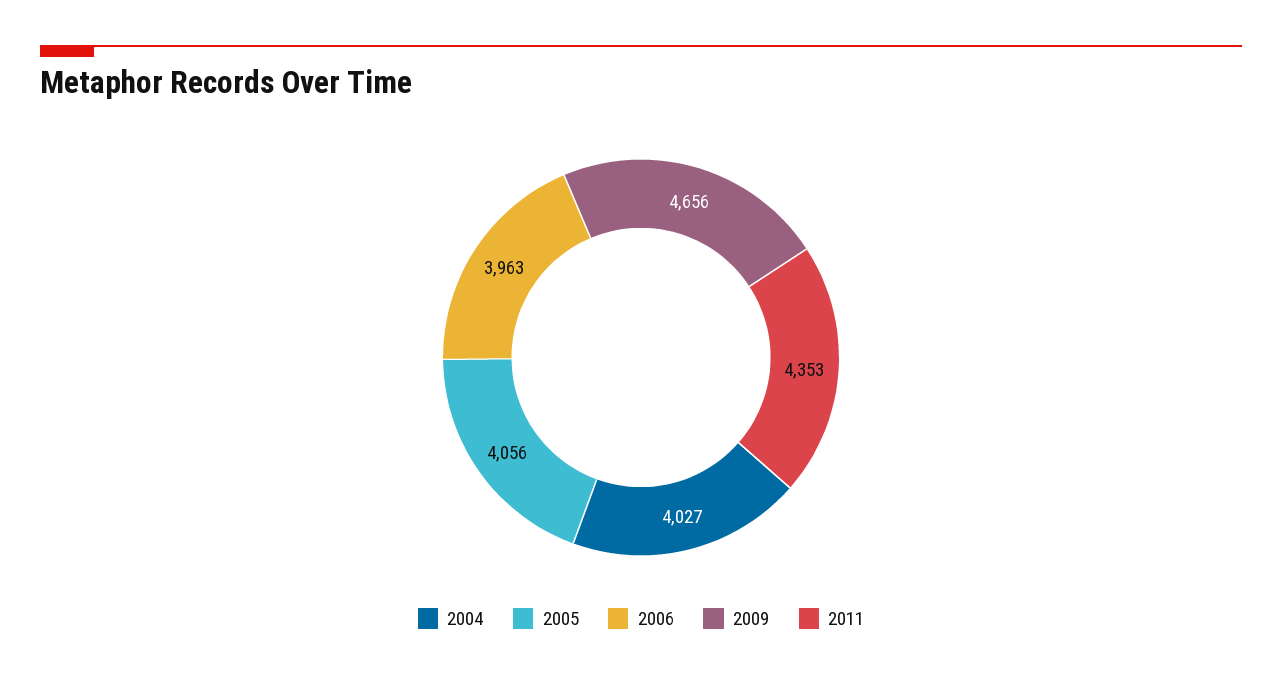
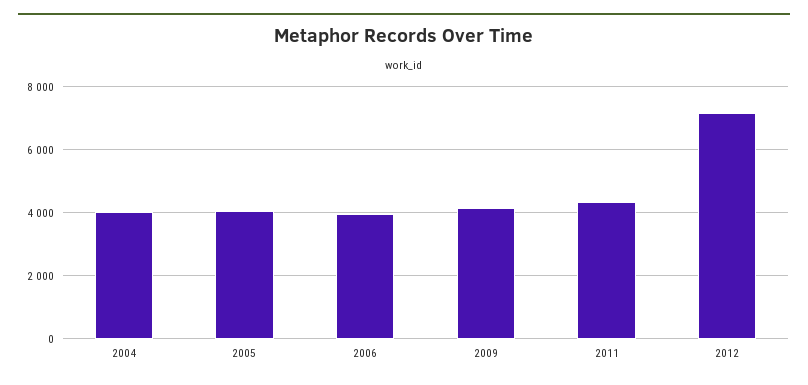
2009: 4656 -> 4200
2012: none -> 7200

